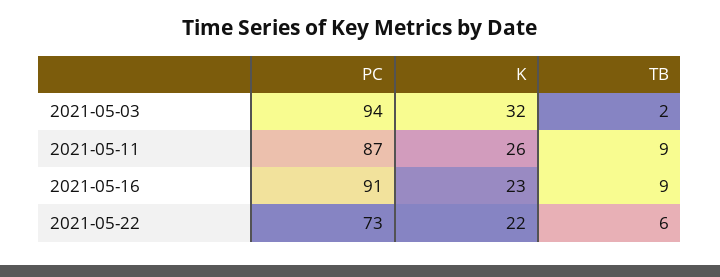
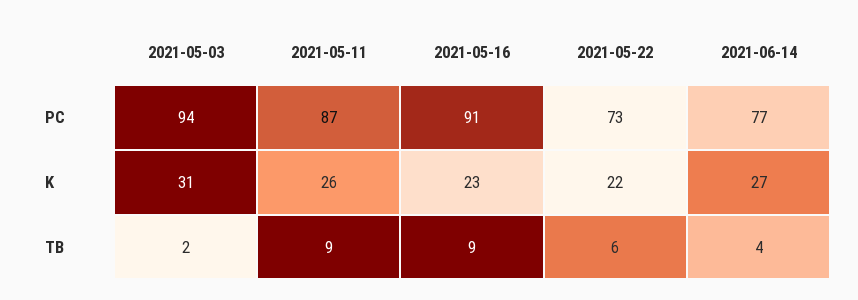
K, 2021-05-03: 32 -> 31
PC, 2021-06-14: none -> 77
K, 2021-06-14: none -> 27
TB, 2021-06-14: none -> 4

